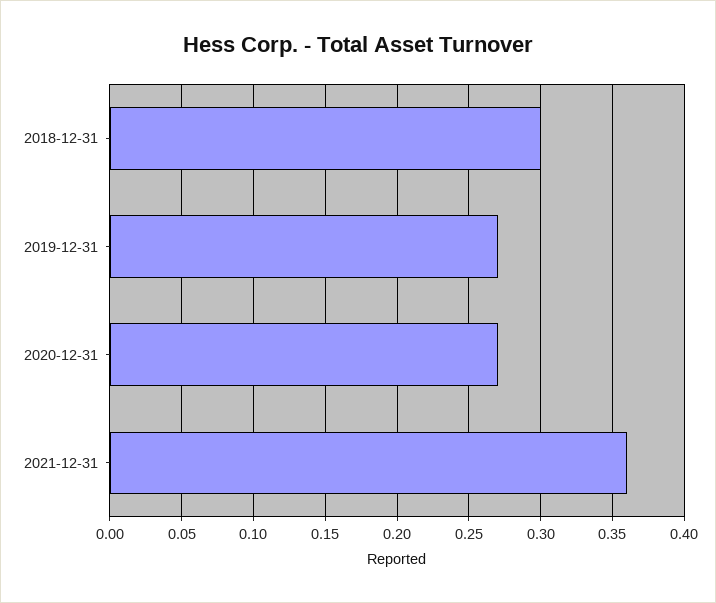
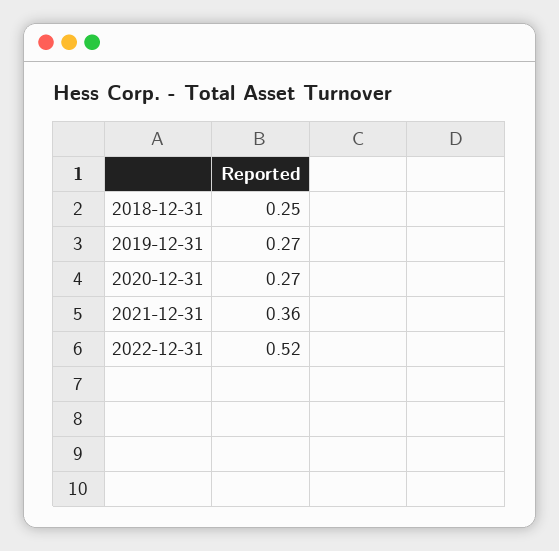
2018-12-31: 0.3 -> 0.25
2022-12-31: none -> 0.52

